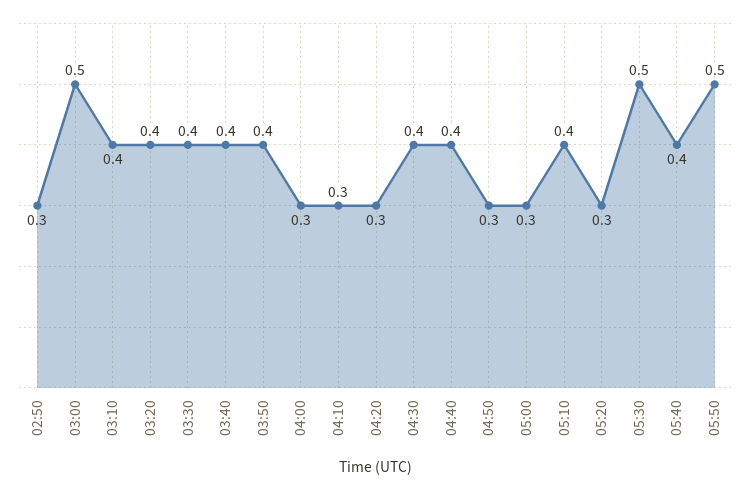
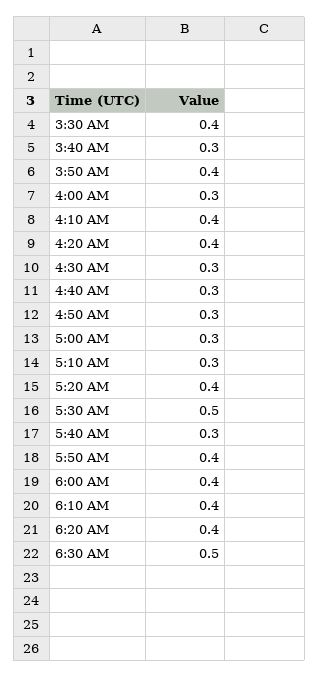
02:50: 0.3 -> none
03:00: 0.5 -> none
03:10: 0.4 -> none
03:20: 0.4 -> none
03:40: 0.4 -> 0.3
04:10: 0.3 -> 0.4
04:20: 0.3 -> 0.4
04:30: 0.4 -> 0.3
04:40: 0.4 -> 0.3
05:10: 0.4 -> 0.3
05:20: 0.3 -> 0.4
05:40: 0.4 -> 0.3
05:50: 0.5 -> 0.4
6:00 AM: none -> 0.4
6:10 AM: none -> 0.4
6:20 AM: none -> 0.4
6:30 AM: none -> 0.5

